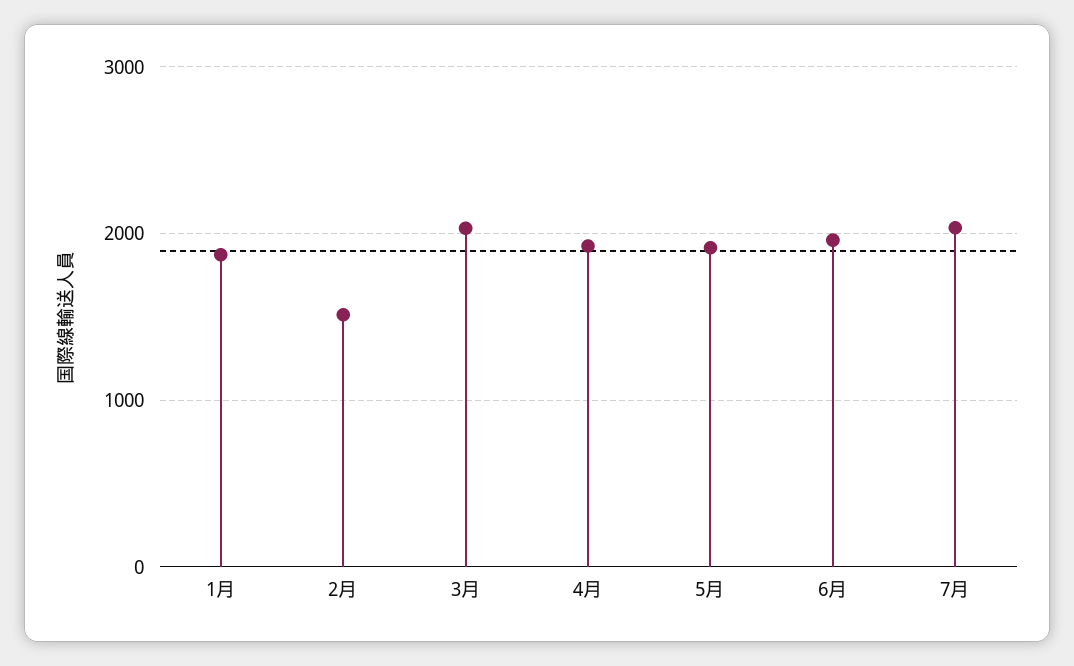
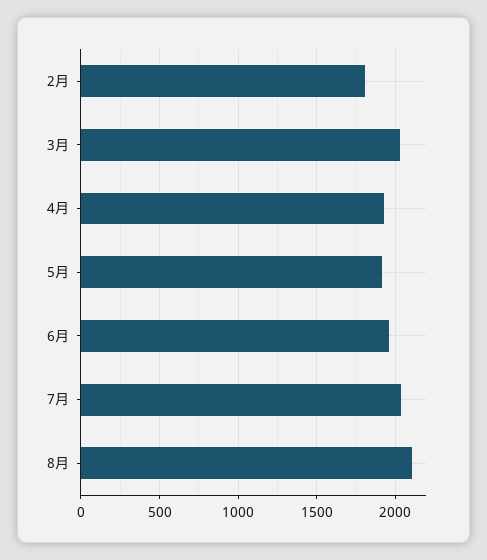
1月: 1900 -> none
2月: 1500 -> 1800
8月: none -> 2100

